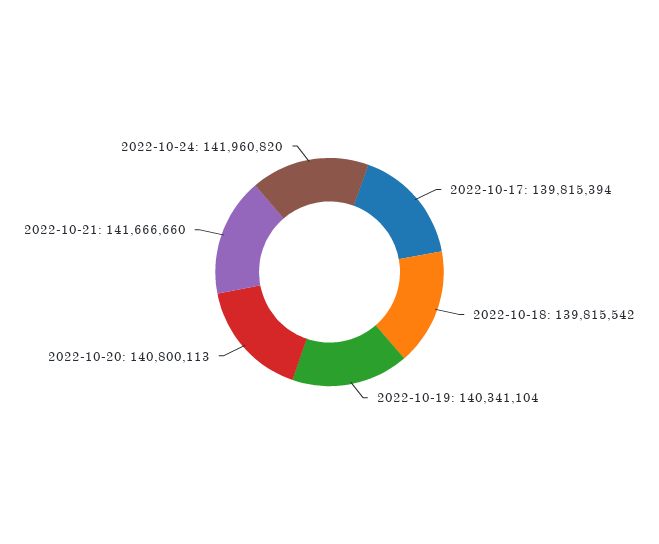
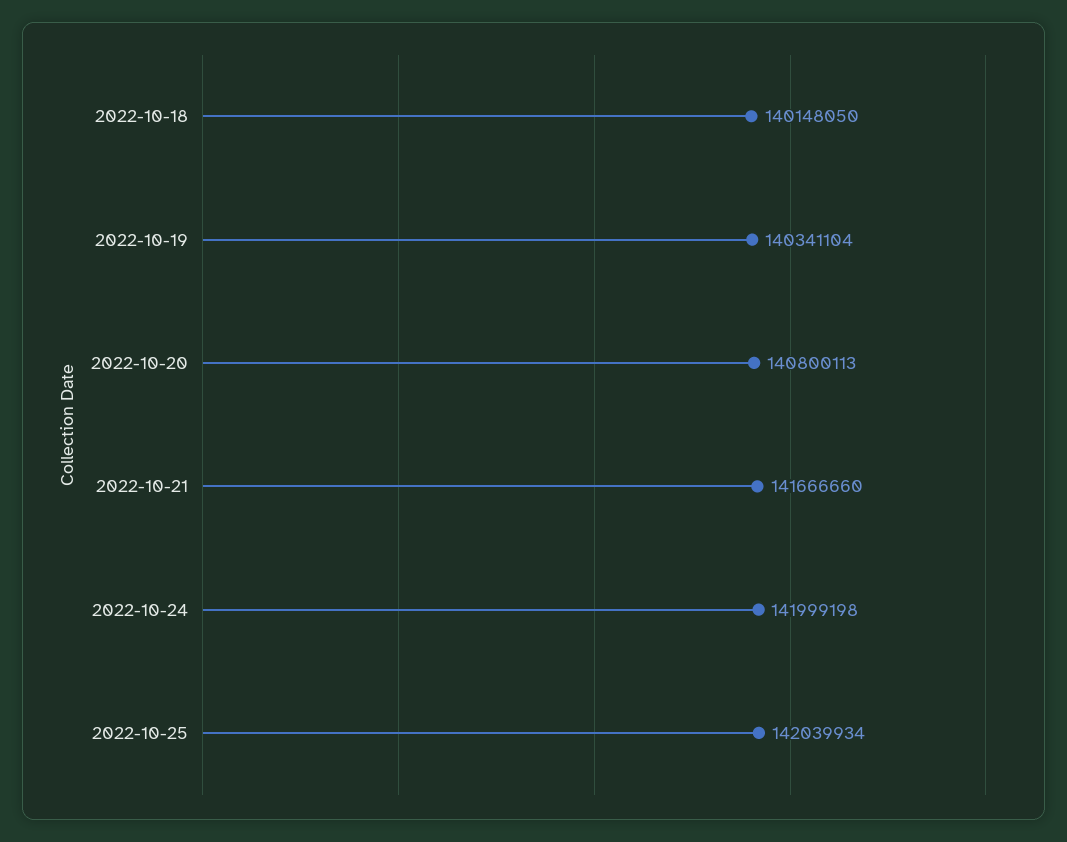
2022-10-17: 139815394 -> none
2022-10-18: 139815542 -> 140148050
2022-10-24: 141960820 -> 141999198
2022-10-25: none -> 142039934

